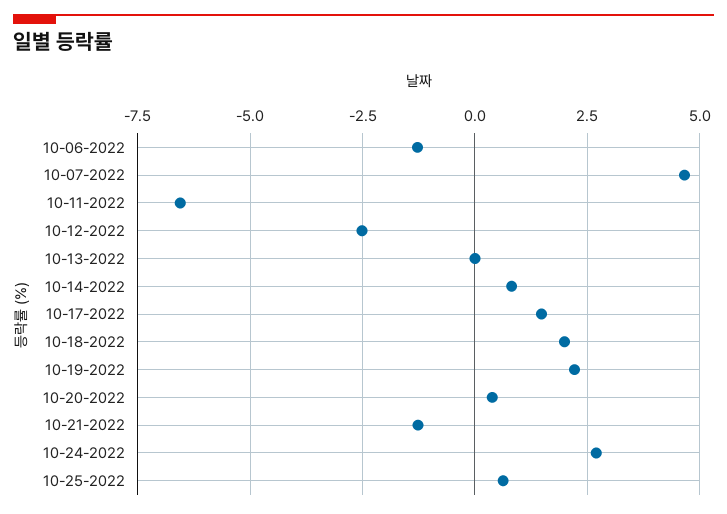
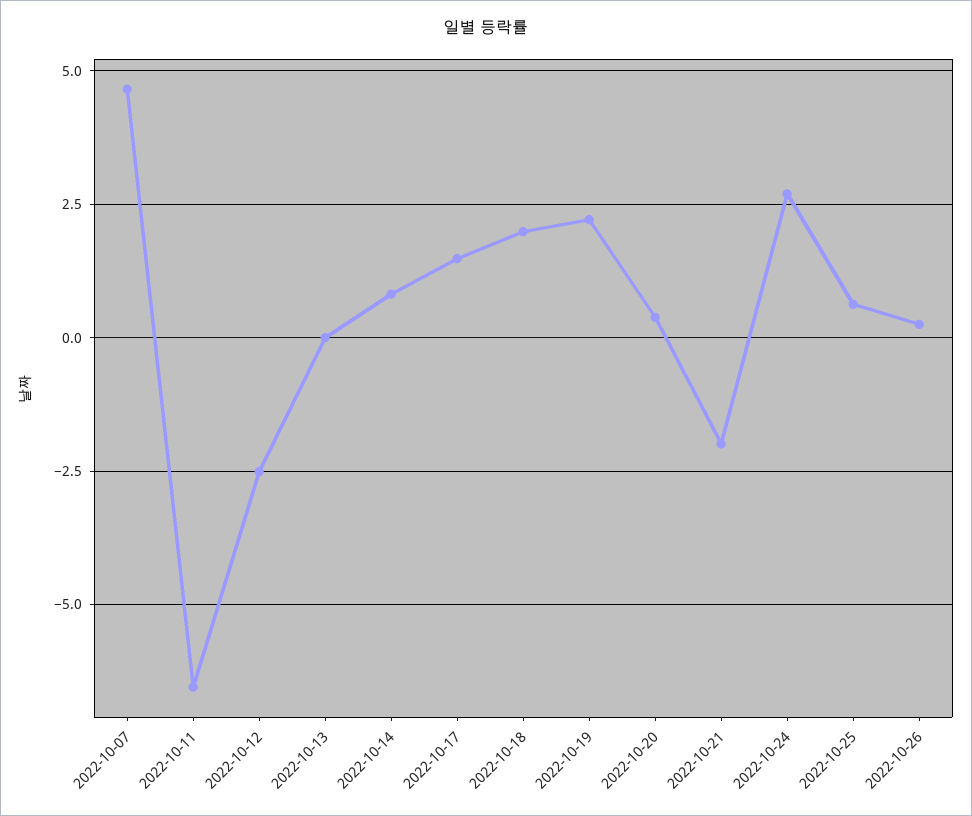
10-06-2022: -1.25 -> none
10-21-2022: -1.25 -> -2
2022-10-26: none -> 0.25

